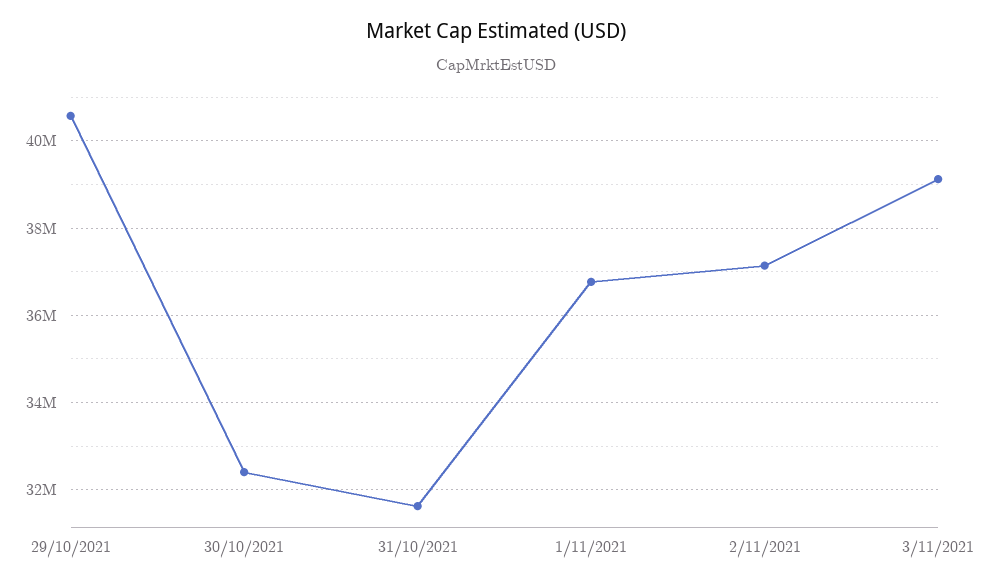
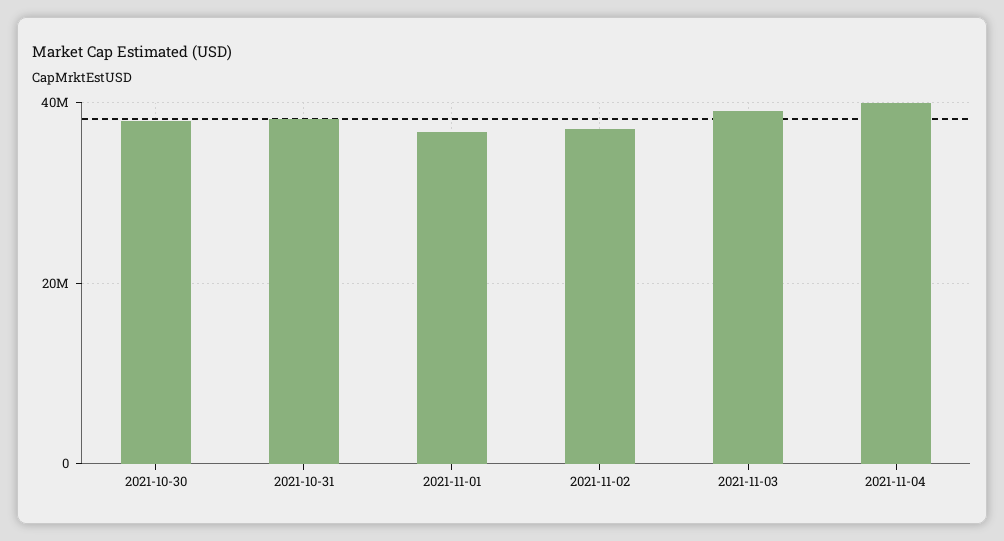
29/10/2021: 40600000 -> none
30/10/2021: 32400000 -> 38000000
31/10/2021: 31600000 -> 38000000
2021-11-04: none -> 40000000

